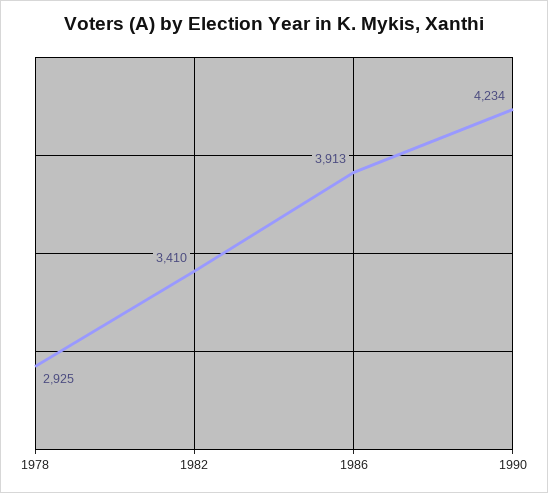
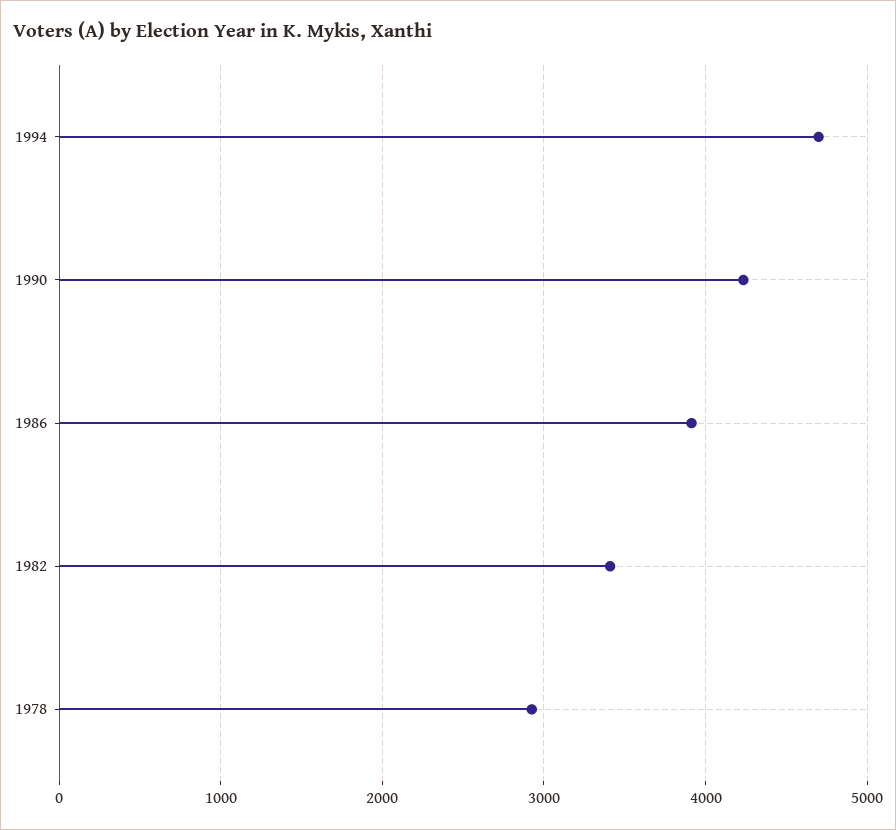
1994: none -> 4700

